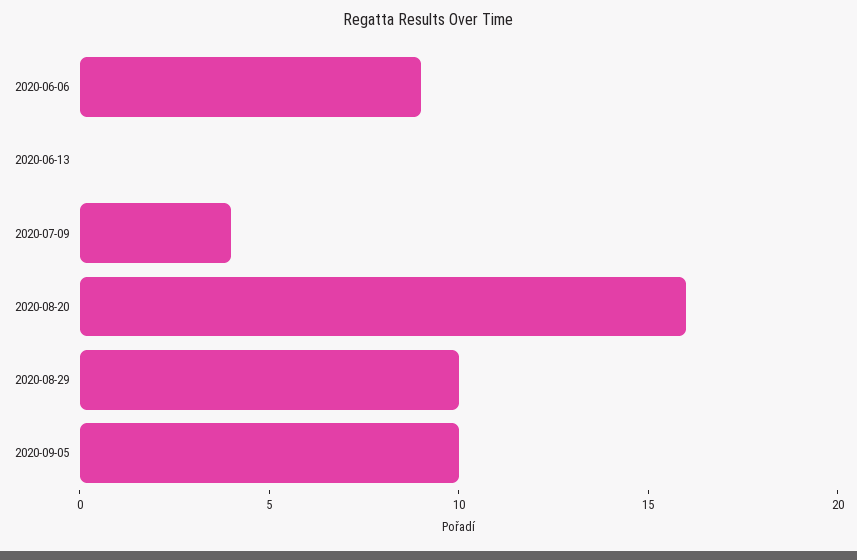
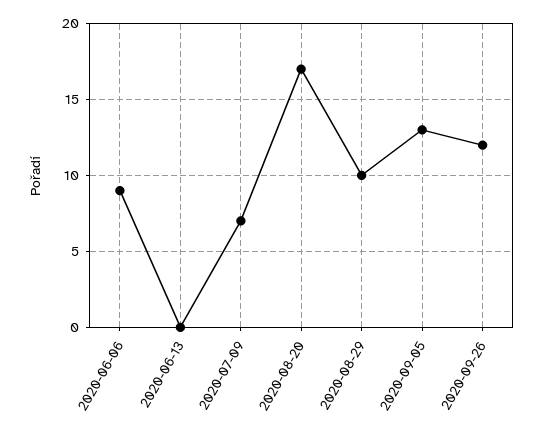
2020-07-09: 4 -> 7
2020-08-20: 16 -> 17
2020-09-05: 10 -> 13
2020-09-26: none -> 12

